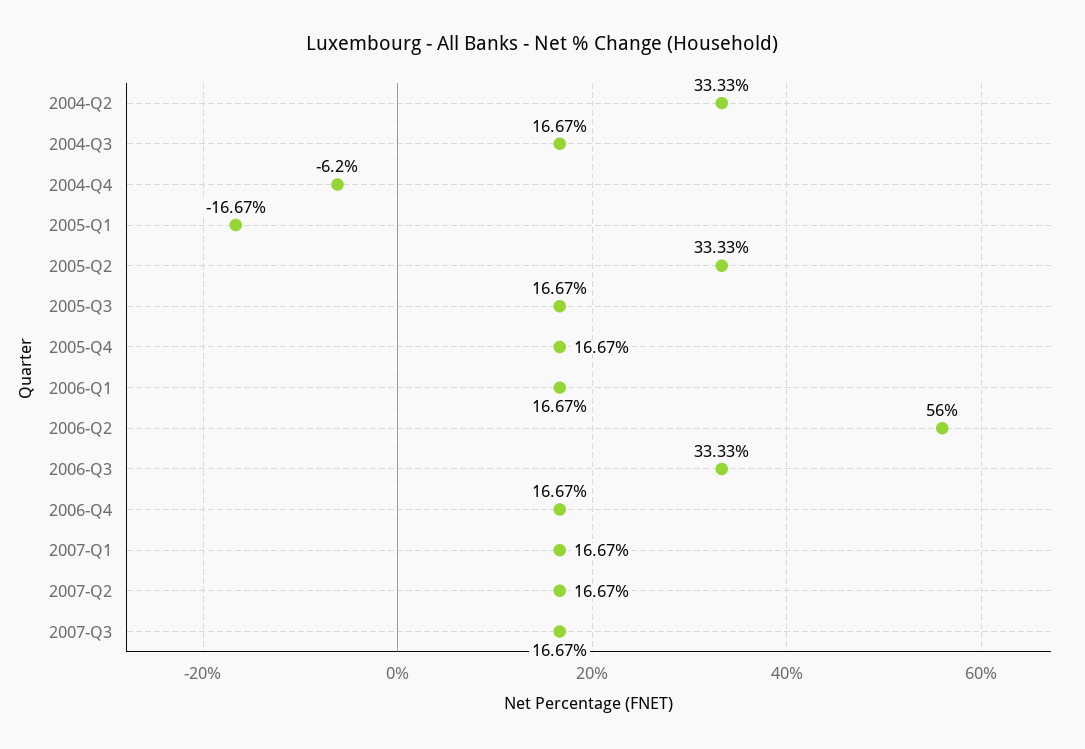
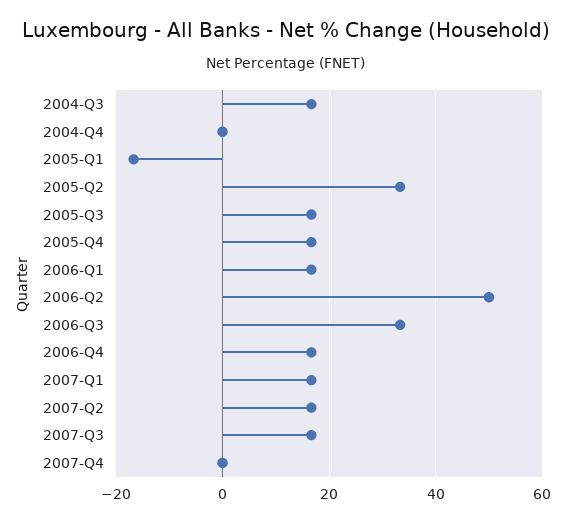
2004-Q2: 33.33 -> none
2004-Q4: -6.2 -> 0
2006-Q2: 56 -> 50
2007-Q4: none -> 0

